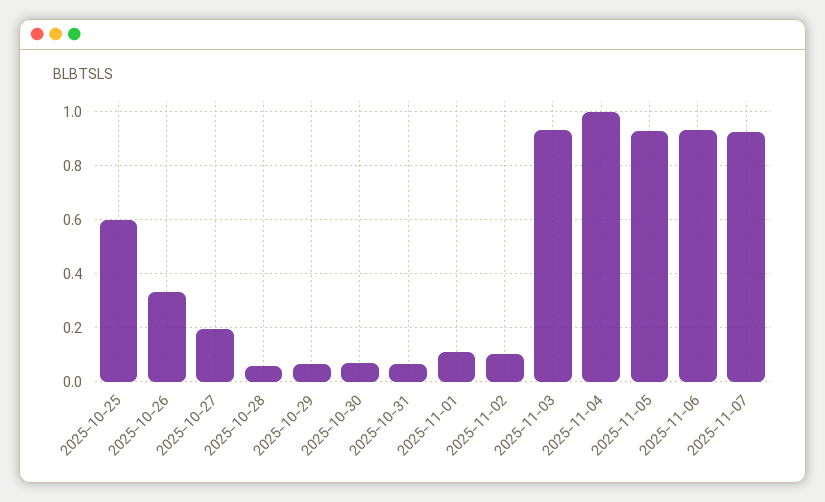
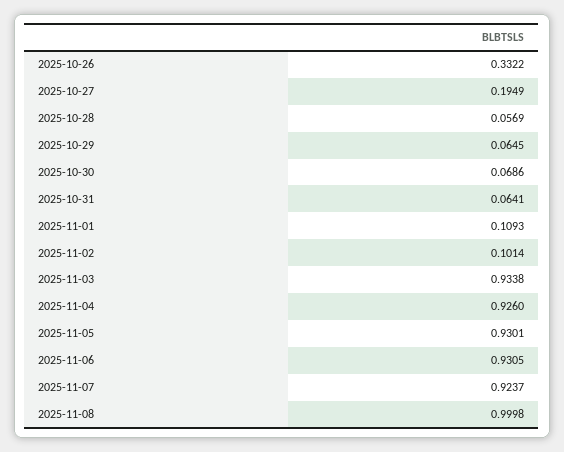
2025-10-25: 0.6 -> none
2025-11-04: 1 -> 0.926
2025-11-08: none -> 0.9998

